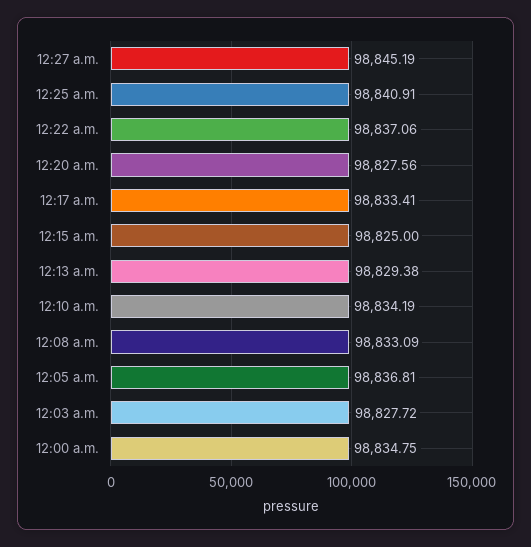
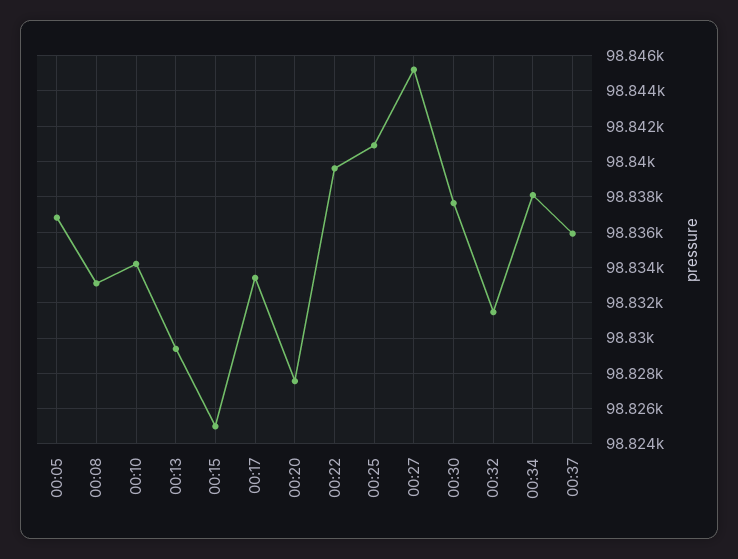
12:22 a.m.: 98837.06 -> 98839.5
12:03 a.m.: 98827.72 -> none
12:00 a.m.: 98834.75 -> none
00:30: none -> 98837.5
00:32: none -> 98831.5
00:34: none -> 98838
00:37: none -> 98836

